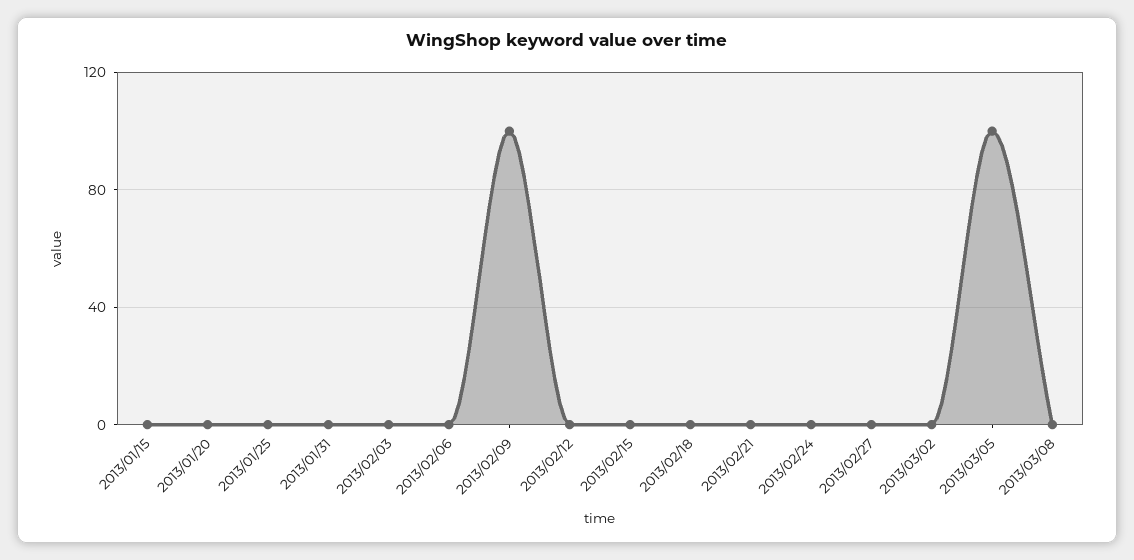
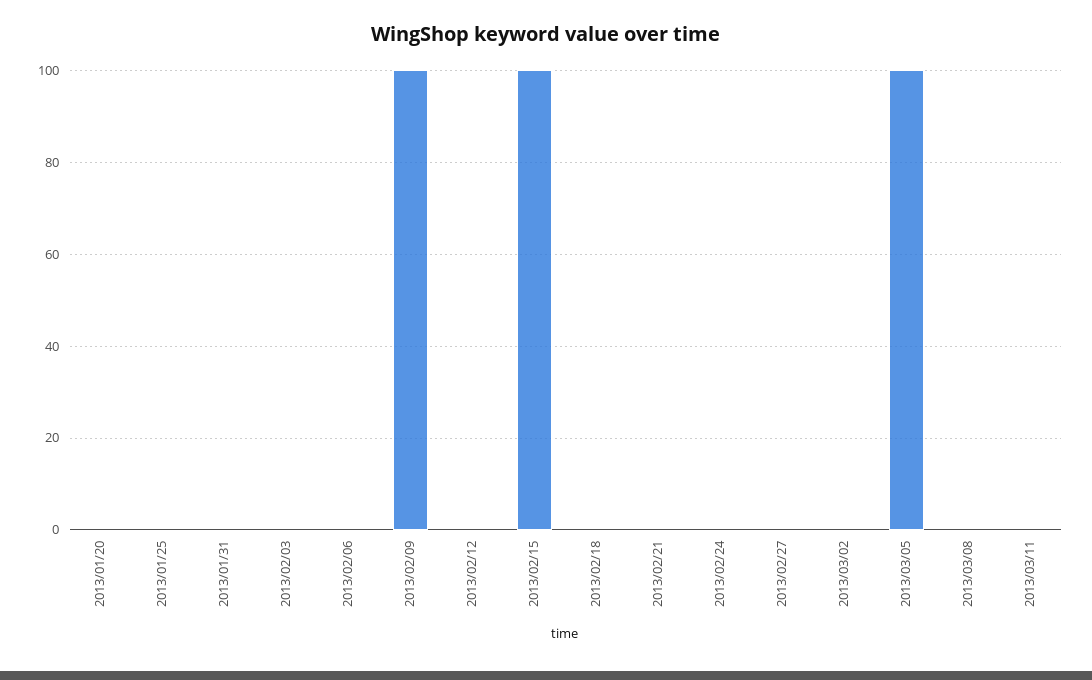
2013/01/15: 0 -> none
2013/02/15: 0 -> 100
2013/03/11: none -> 0

